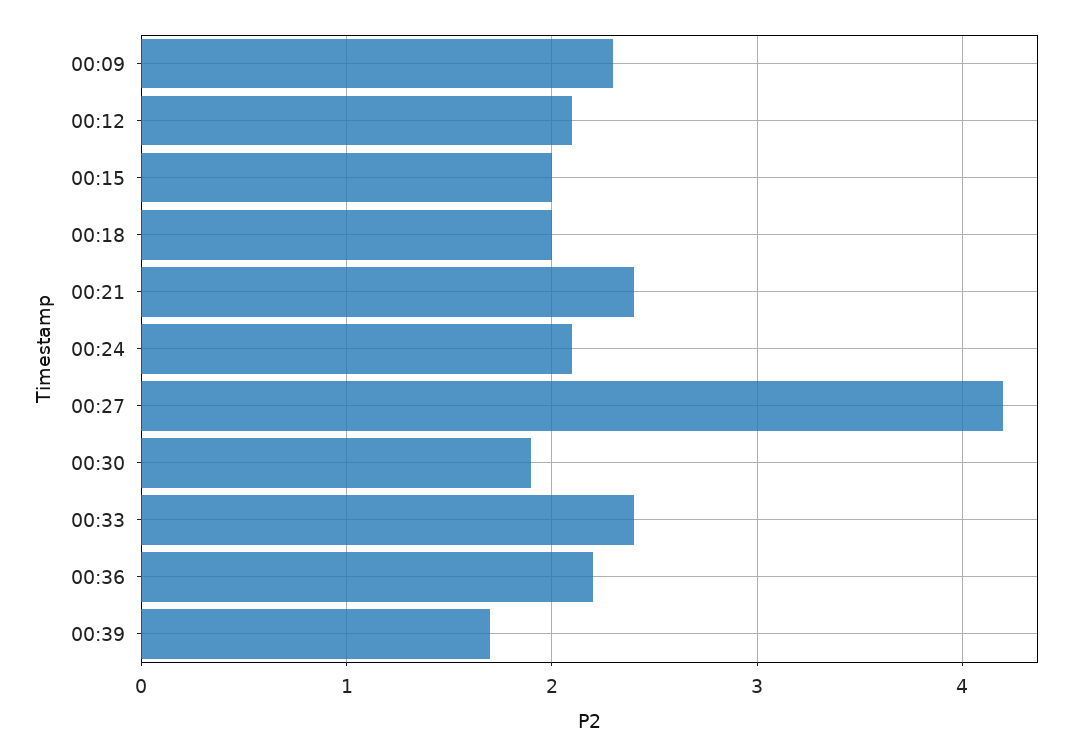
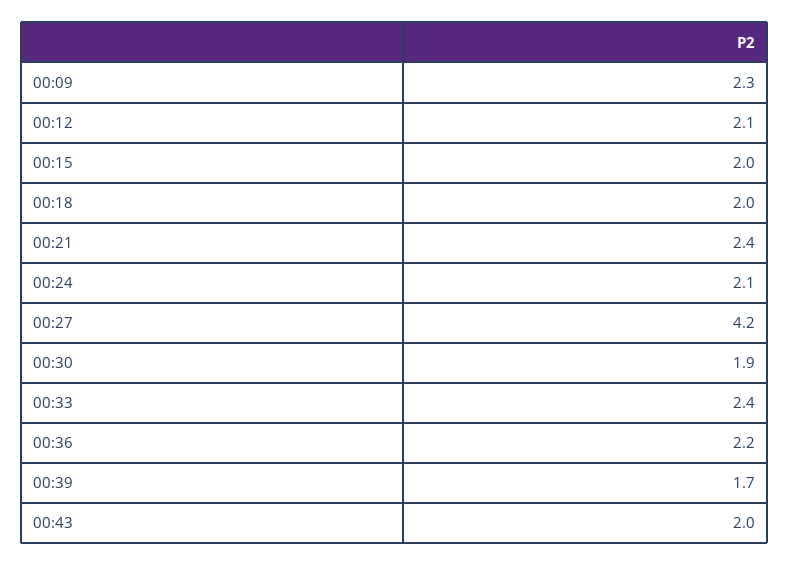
00:43: none -> 2

